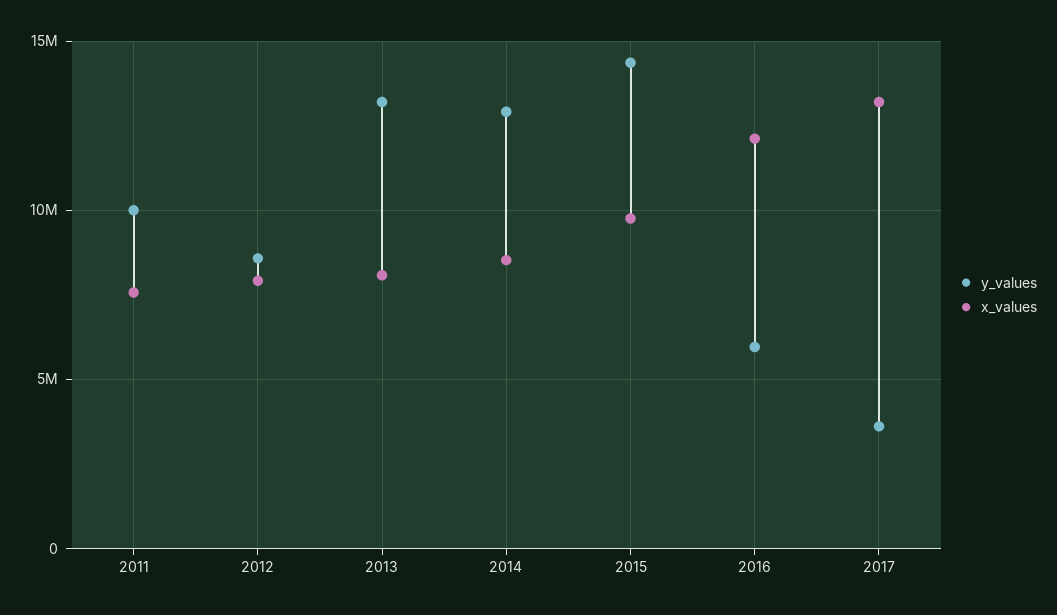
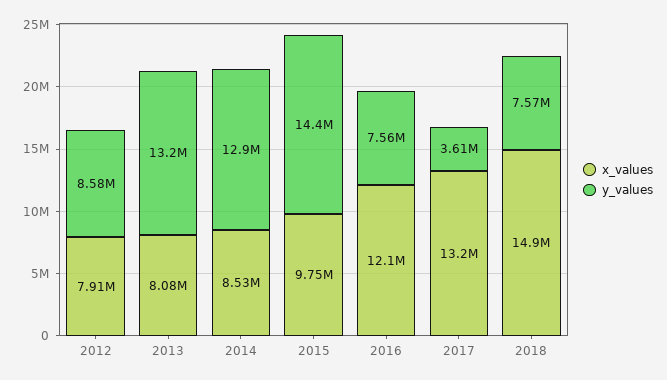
y_values, 2011: 10000000 -> none
x_values, 2011: 7500000 -> none
y_values, 2016: 6000000 -> 7560000
x_values, 2018: none -> 14900000
y_values, 2018: none -> 7570000

